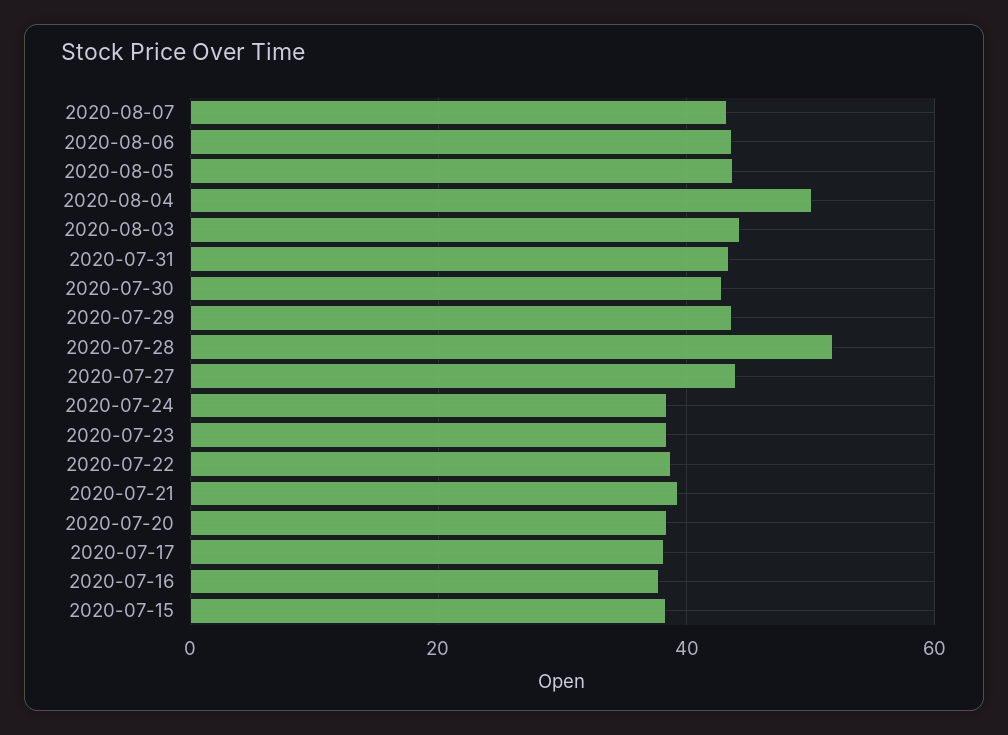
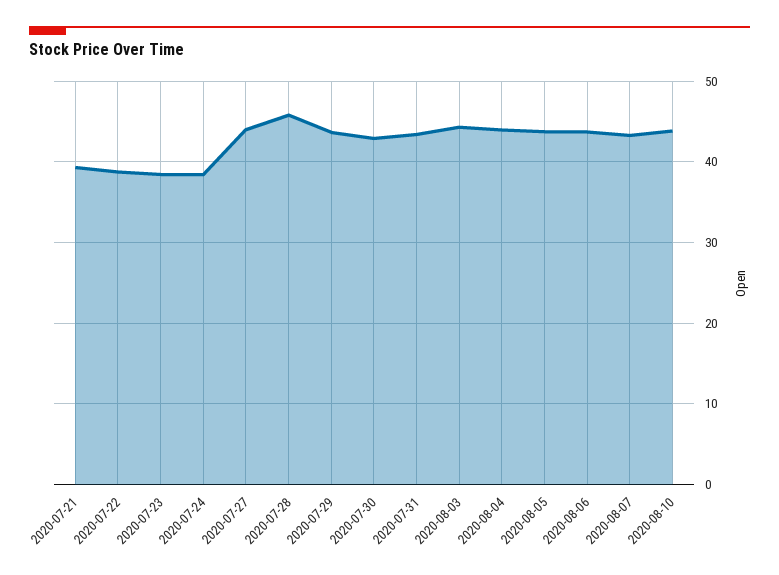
2020-08-04: 50 -> 44
2020-07-28: 52 -> 46
2020-07-20: 38 -> none
2020-07-17: 38 -> none
2020-07-16: 38 -> none
2020-07-15: 38 -> none
2020-08-10: none -> 44

